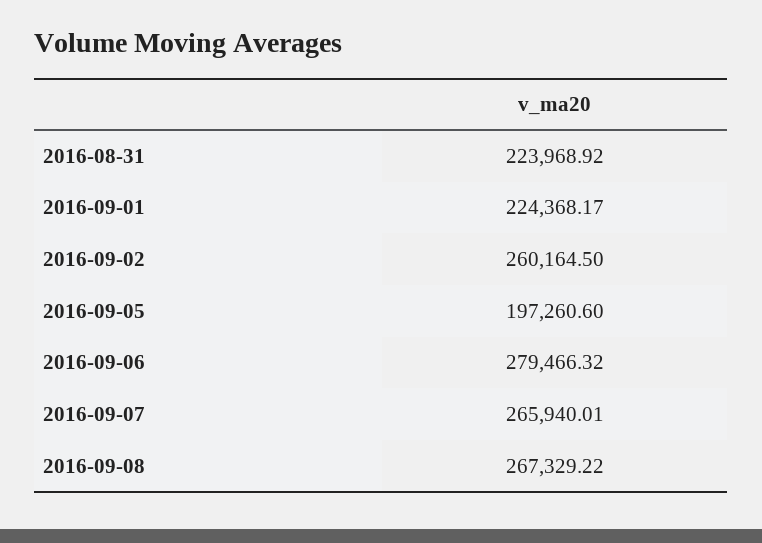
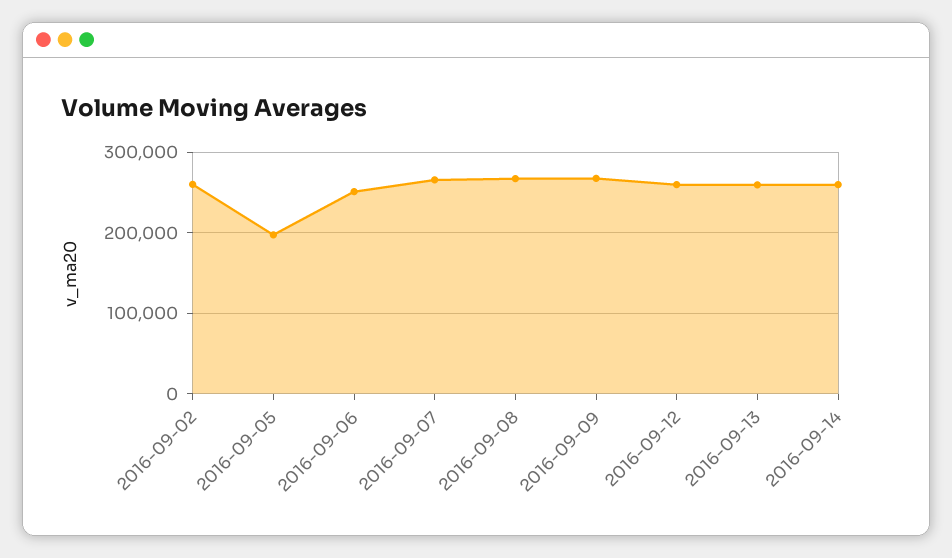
2016-08-31: 223968.92 -> none
2016-09-01: 224368.17 -> none
2016-09-06: 279466.32 -> 250000
2016-09-09: none -> 270000
2016-09-12: none -> 260000
2016-09-13: none -> 260000
2016-09-14: none -> 260000

